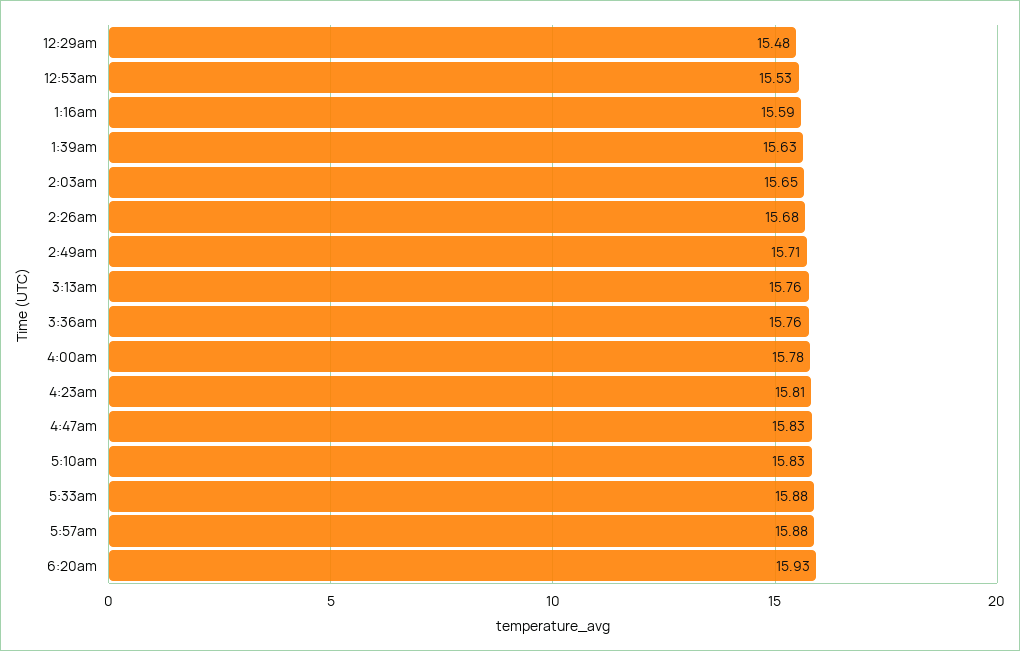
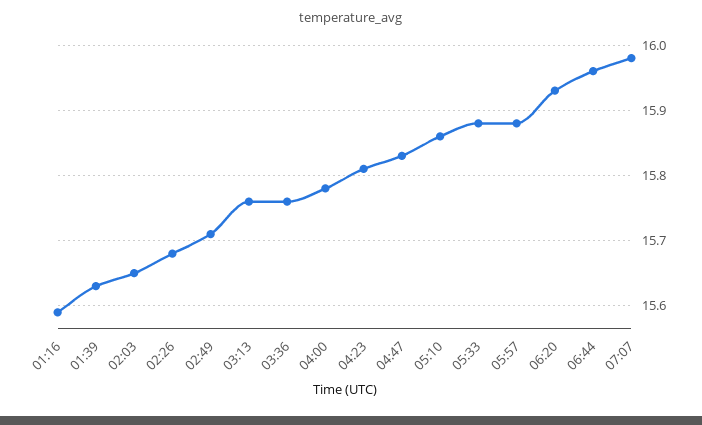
12:29am: 15.48 -> none
12:53am: 15.53 -> none
5:10am: 15.83 -> 15.86
06:44: none -> 15.96
07:07: none -> 15.98

